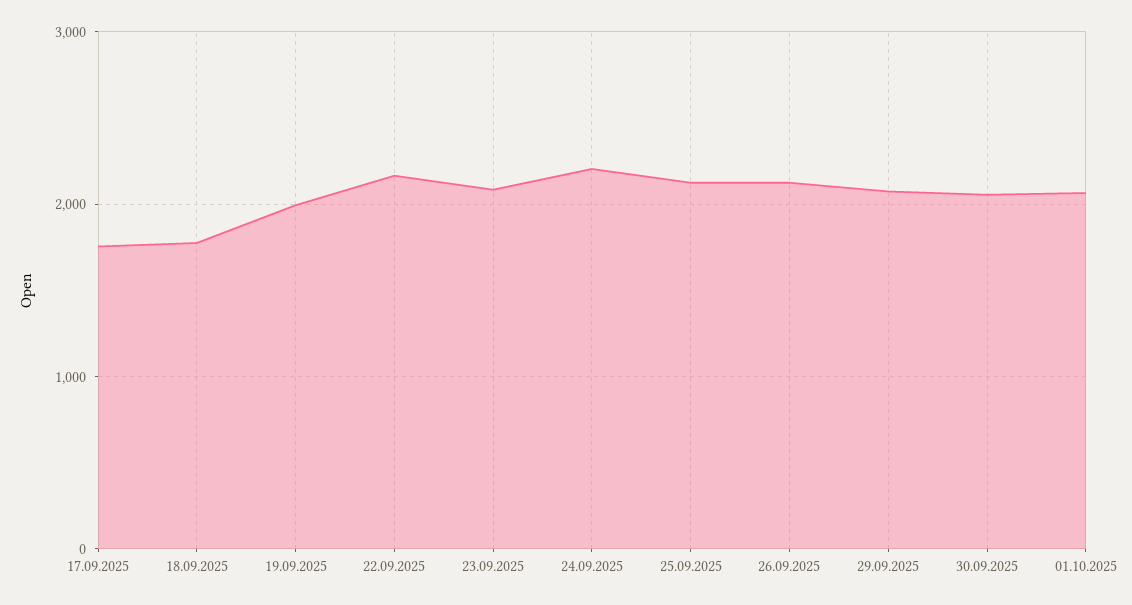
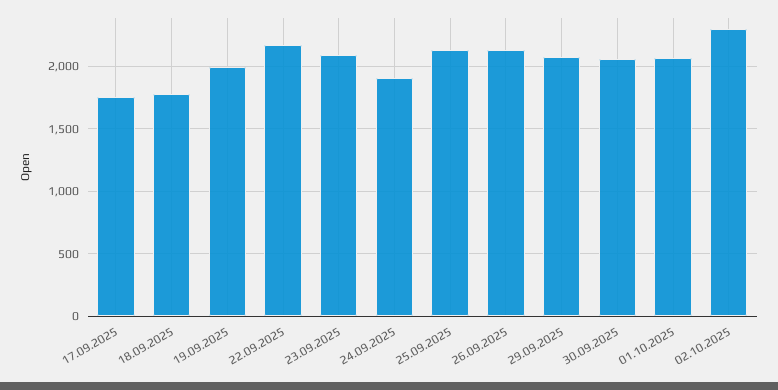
24.09.2025: 2200 -> 1900
02.10.2025: none -> 2300

